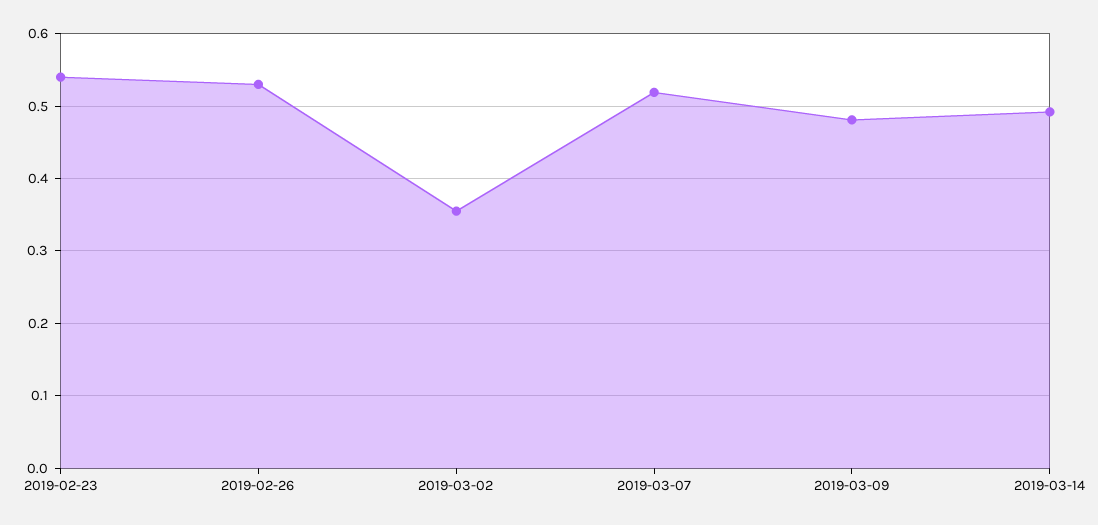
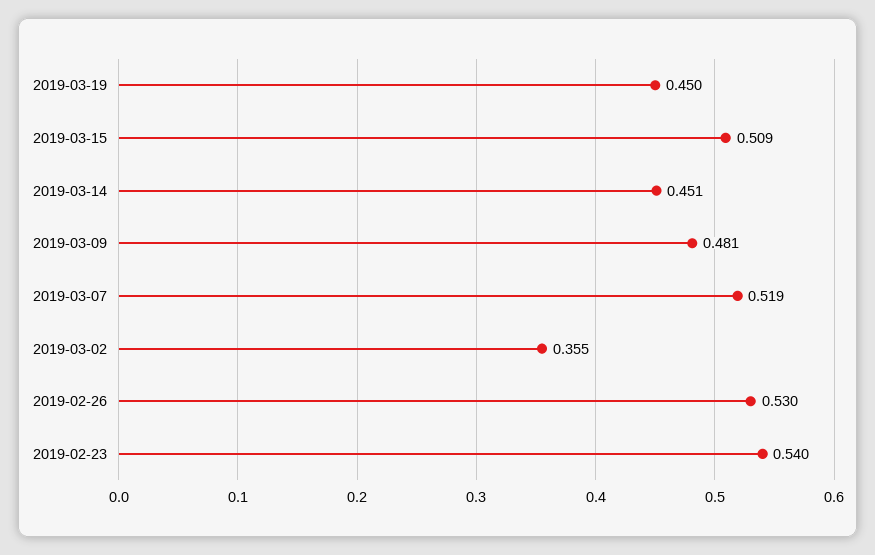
2019-03-14: 0.49 -> 0.451
2019-03-19: none -> 0.45
2019-03-15: none -> 0.509

